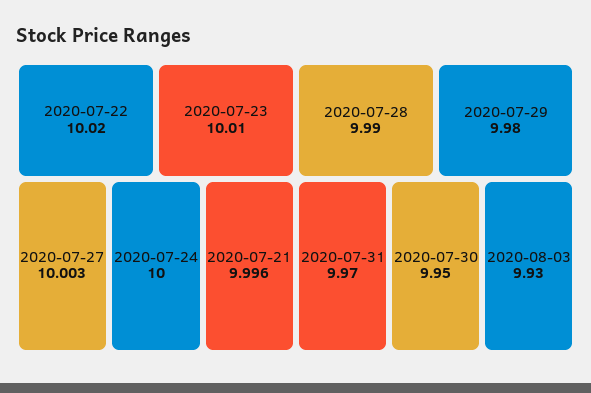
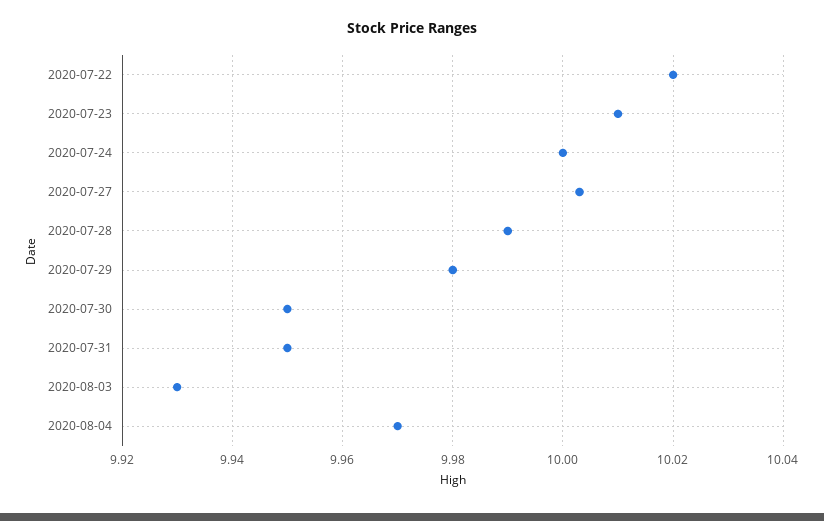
2020-07-21: 9.996 -> none
2020-07-31: 9.97 -> 9.95
2020-08-04: none -> 9.97

